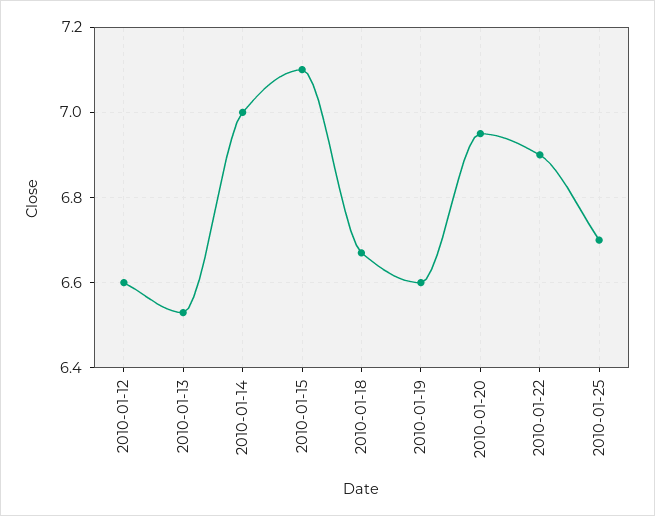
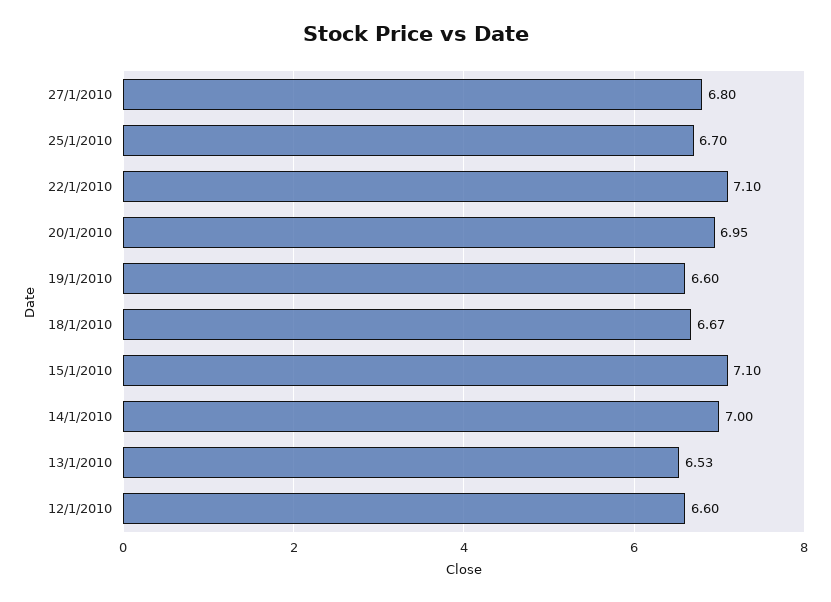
2010-01-22: 6.9 -> 7.1
27/1/2010: none -> 6.8

